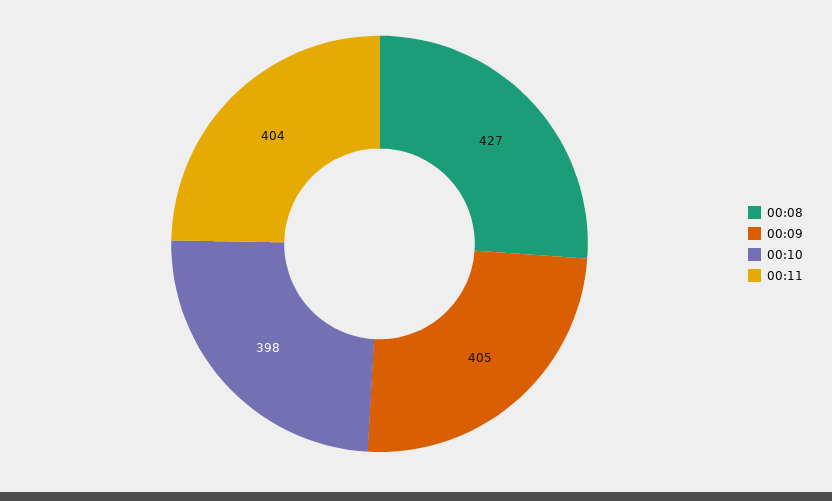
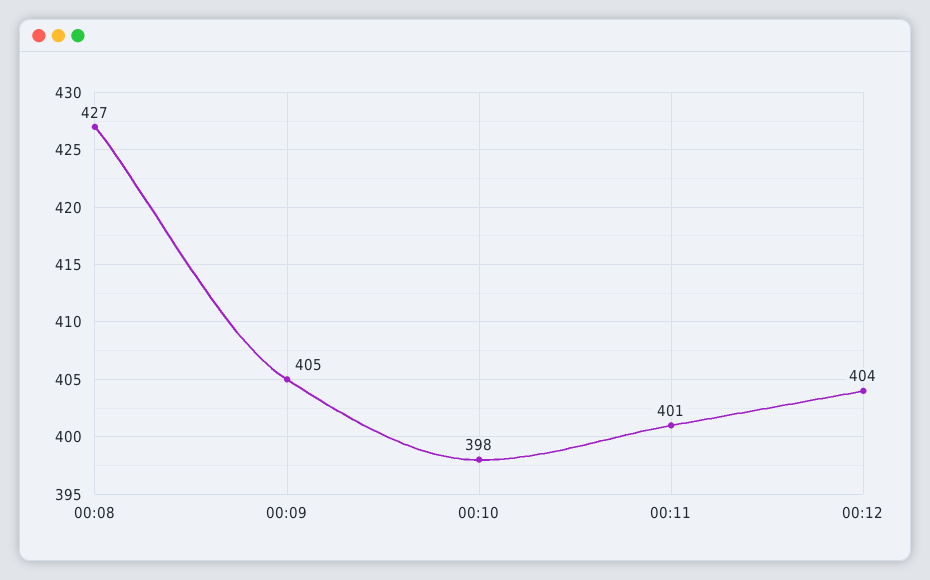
00:11: 404 -> 401
00:12: none -> 404

